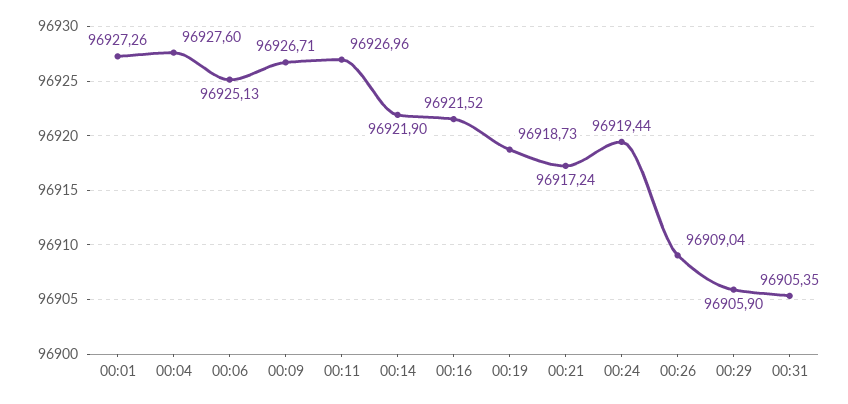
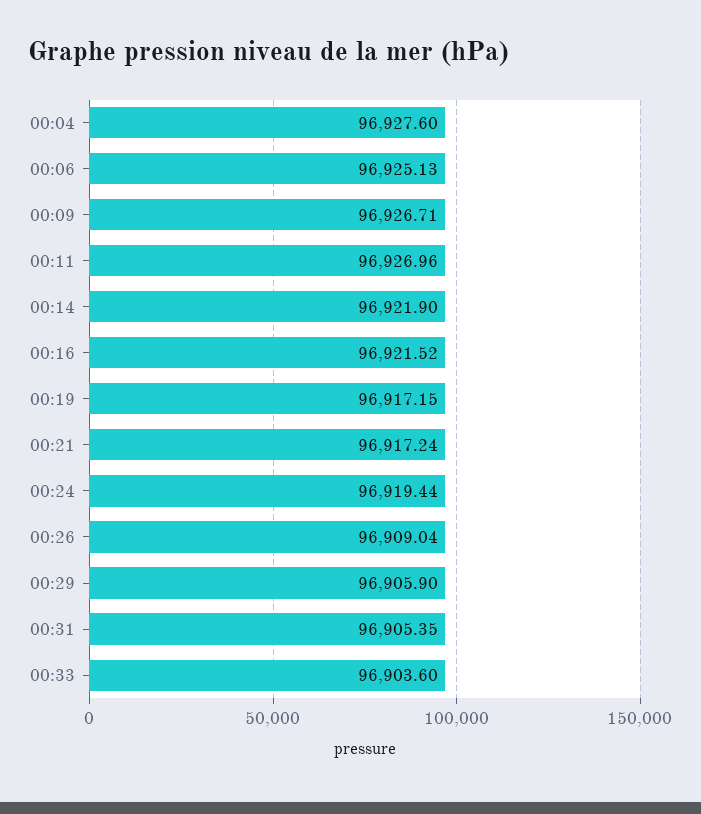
00:01: 96927.26 -> none
00:19: 96918.73 -> 96917.15
00:33: none -> 96903.6

